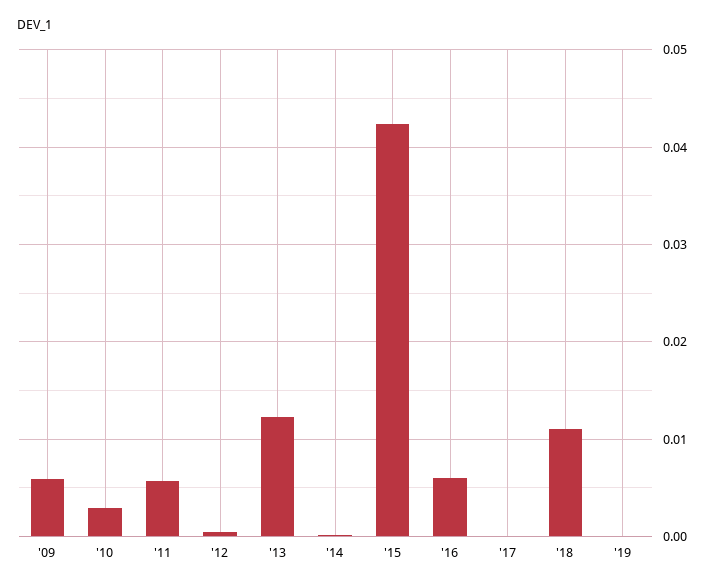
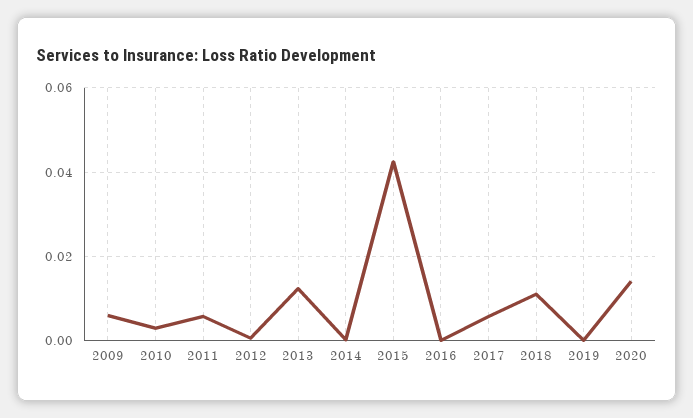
'16: 0.006 -> 0
'17: 0 -> 0.006
2020: none -> 0.014

